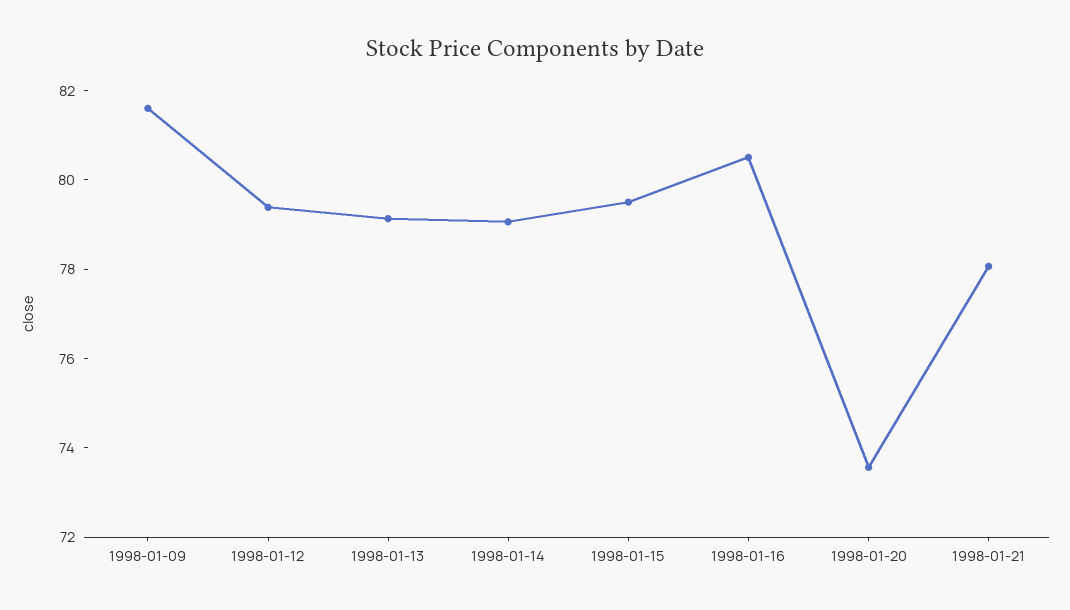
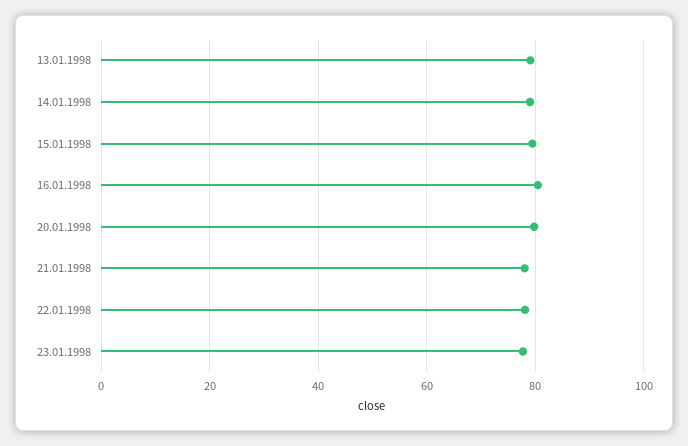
1998-01-09: 81.5 -> none
1998-01-12: 79.5 -> none
1998-01-20: 73.5 -> 80
22.01.1998: none -> 78
23.01.1998: none -> 78

